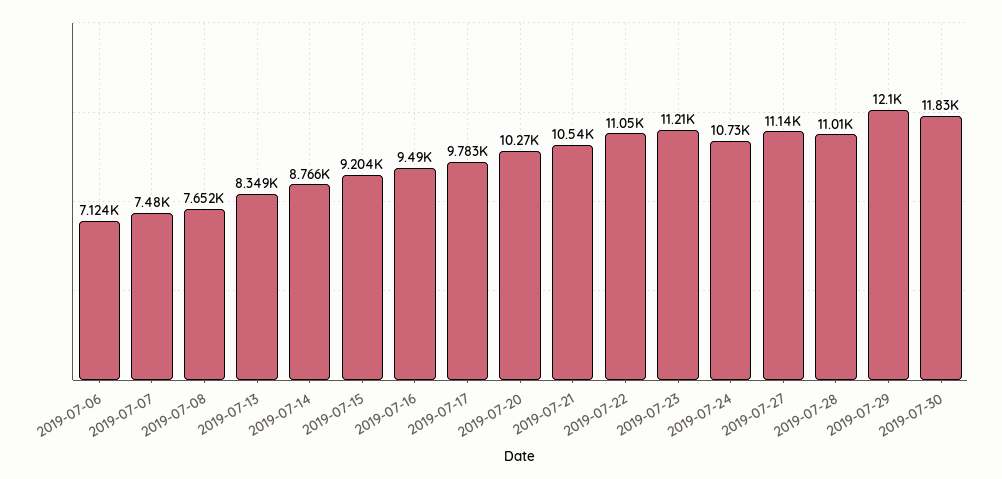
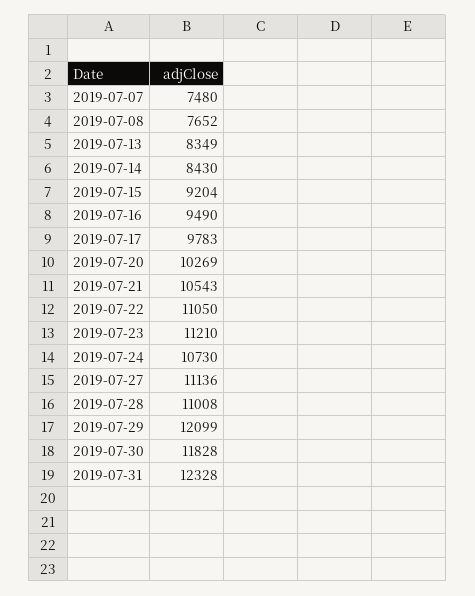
2019-07-06: 7124 -> none
2019-07-14: 8766 -> 8430
2019-07-31: none -> 12328

